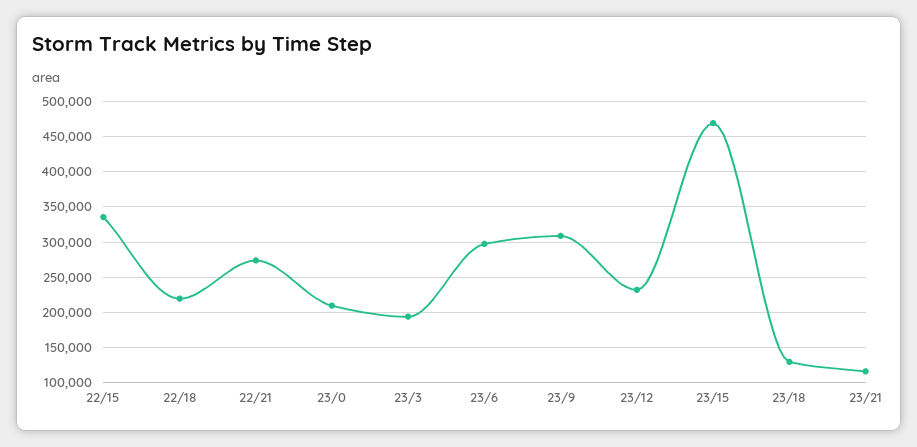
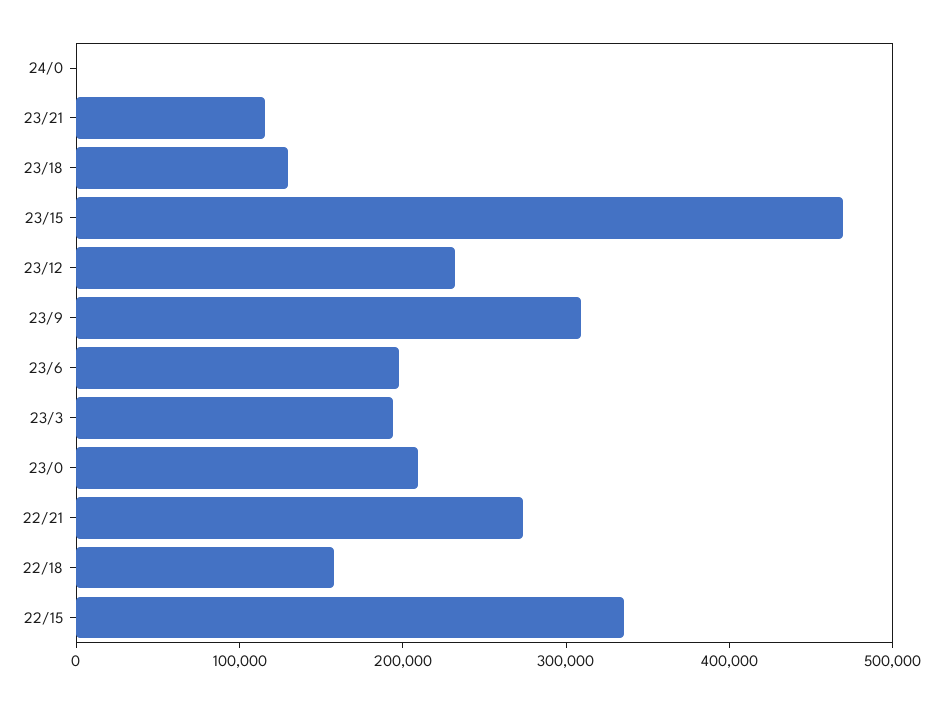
22/18: 220000 -> 160000
23/6: 300000 -> 200000
24/0: none -> 0

